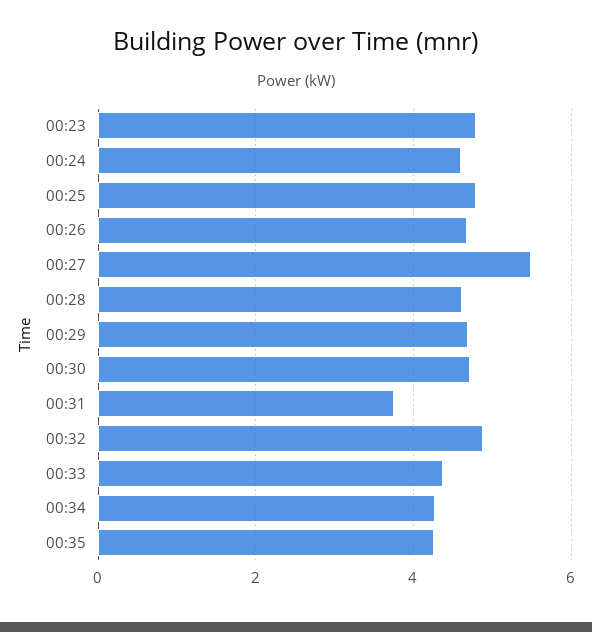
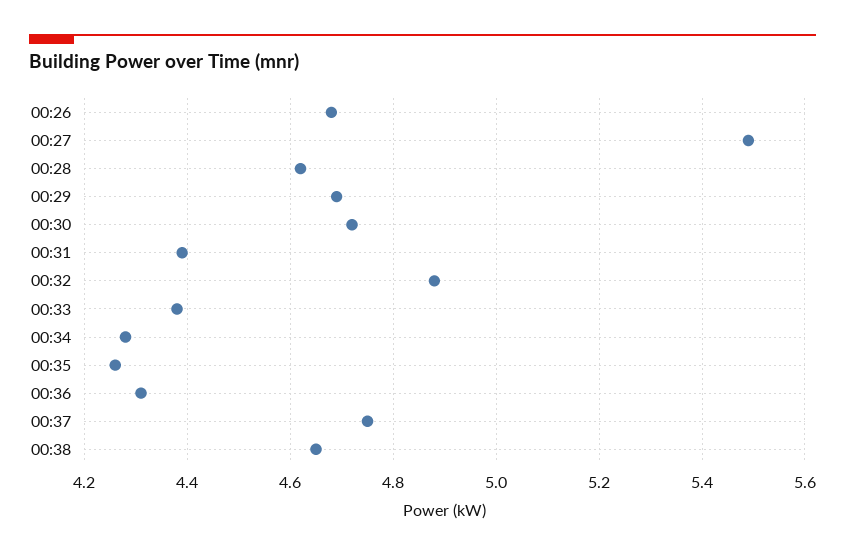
00:23: 4.8 -> none
00:24: 4.6 -> none
00:25: 4.8 -> none
00:31: 3.8 -> 4.4
00:36: none -> 4.3
00:37: none -> 4.75
00:38: none -> 4.65

